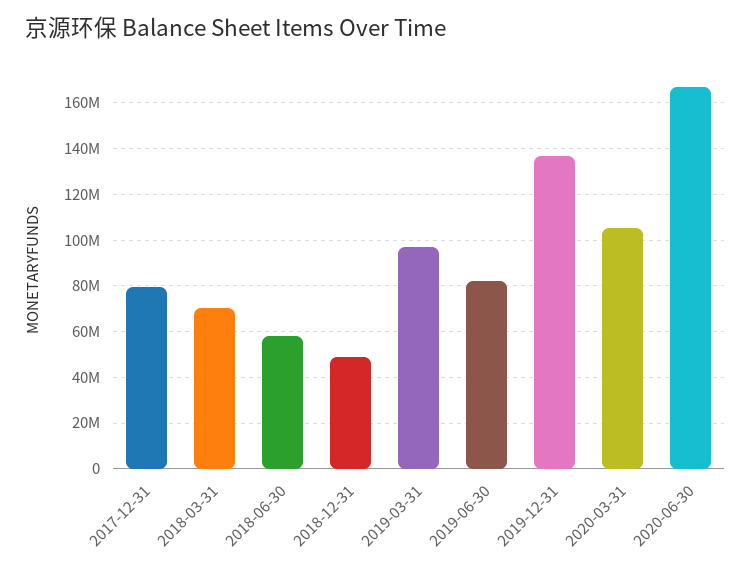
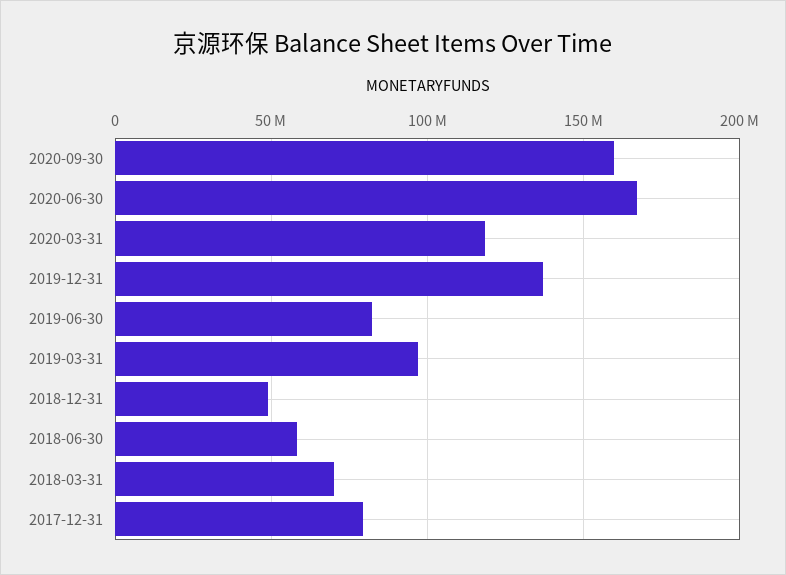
2020-03-31: 105000000 -> 120000000
2020-09-30: none -> 160000000

